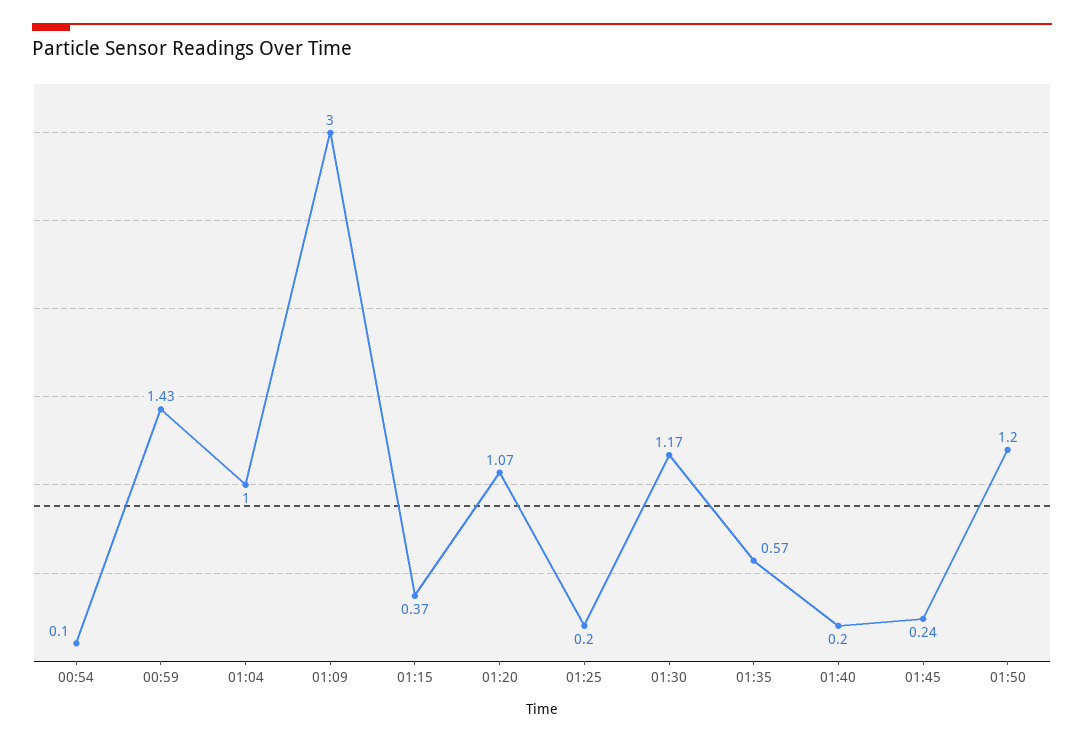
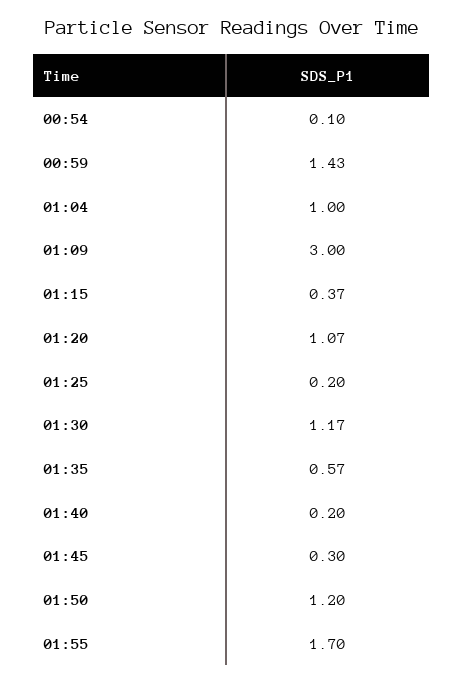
01:45: 0.24 -> 0.3
01:55: none -> 1.7

